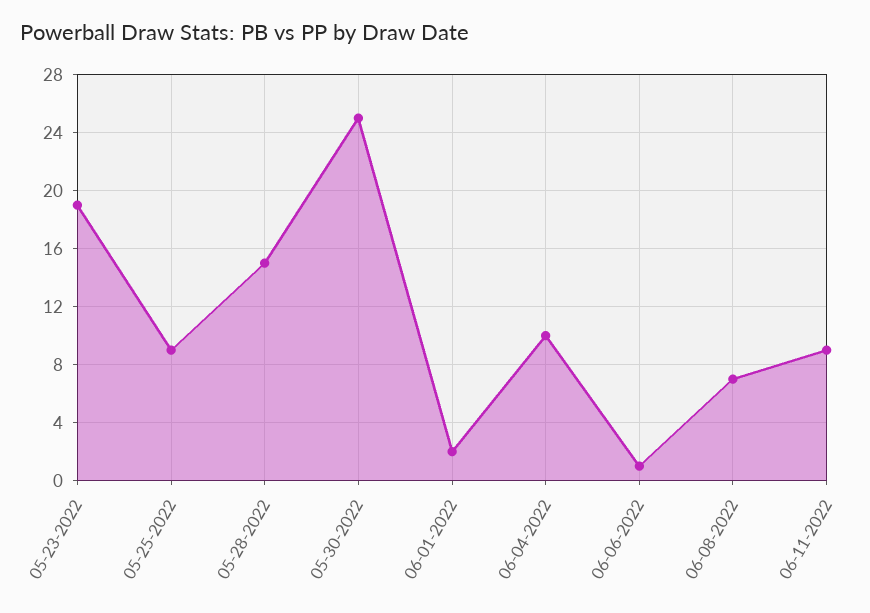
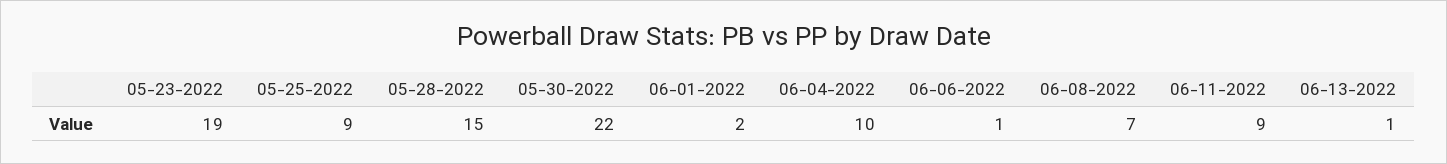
05-30-2022: 25 -> 22
06-13-2022: none -> 1

